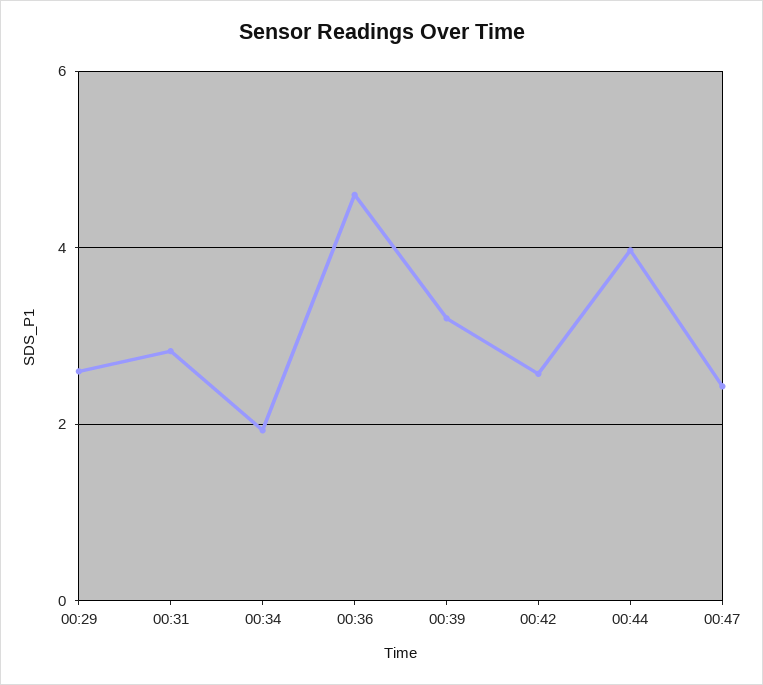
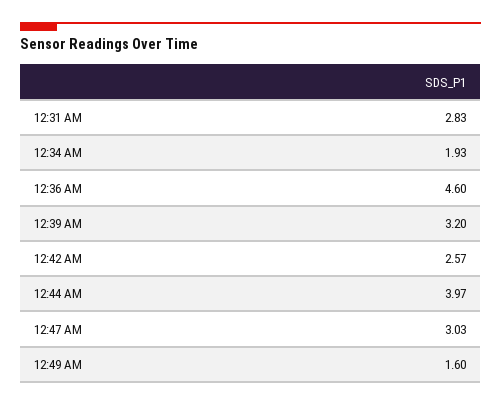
00:29: 2.6 -> none
00:47: 2.4 -> 3.03
12:49 AM: none -> 1.6

